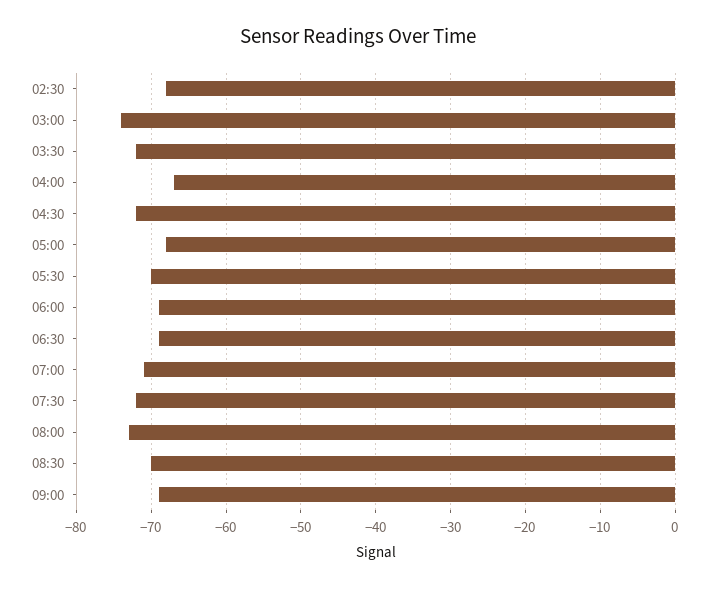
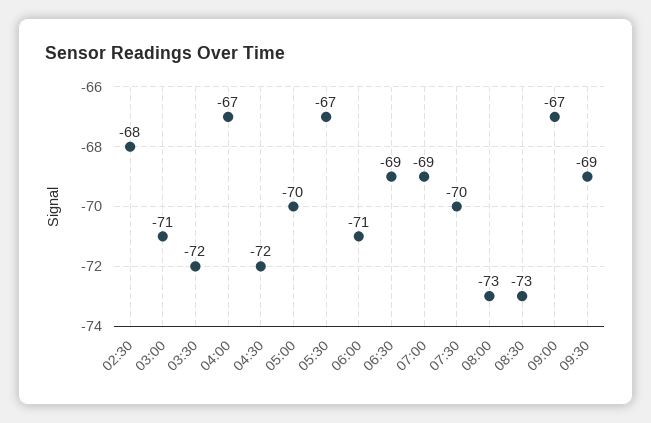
03:00: -74 -> -71
05:00: -68 -> -70
05:30: -70 -> -67
06:00: -69 -> -71
07:00: -71 -> -69
07:30: -72 -> -70
08:30: -70 -> -73
09:00: -69 -> -67
09:30: none -> -69

